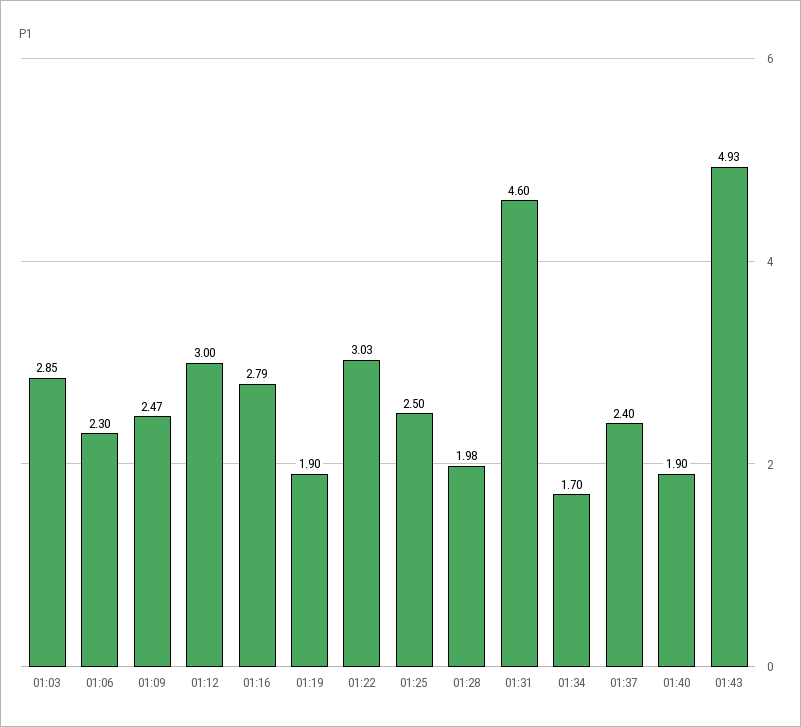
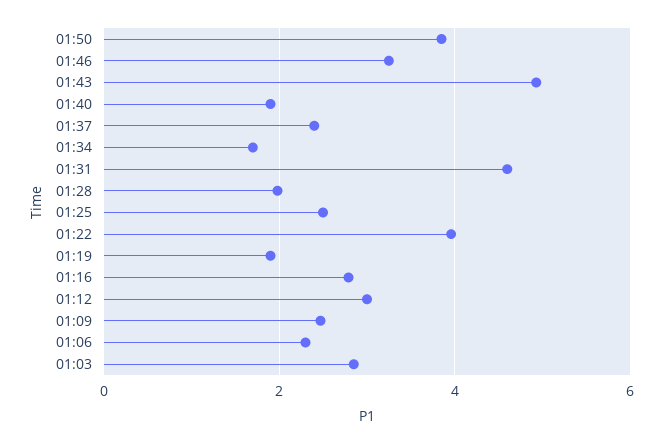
01:22: 3.03 -> 4
01:50: none -> 3.8
01:46: none -> 3.2

